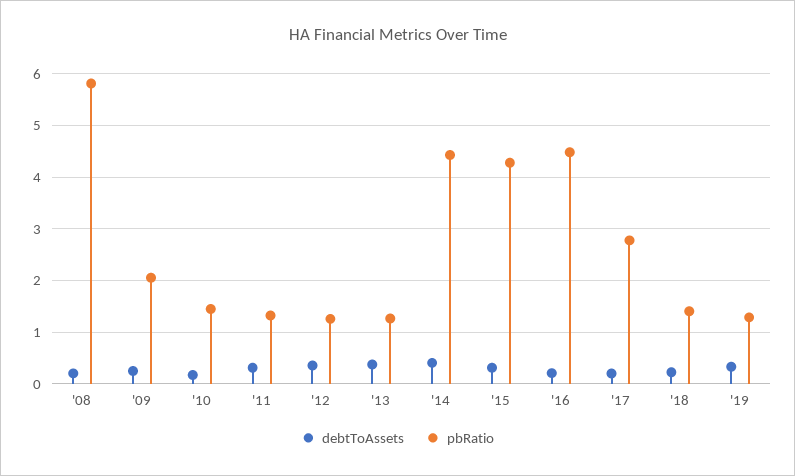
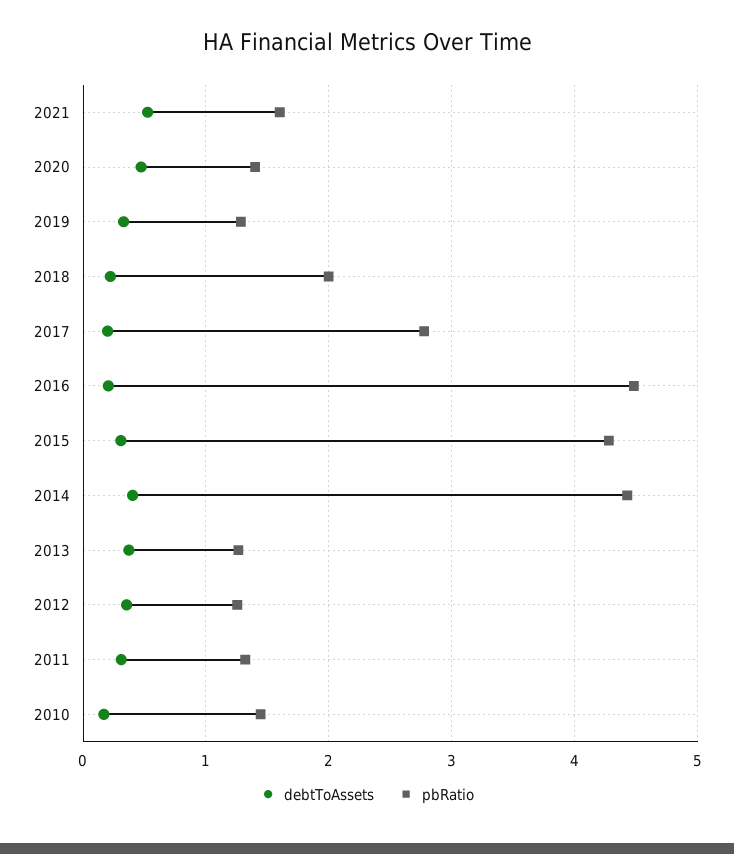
debtToAssets, '08: 0.2 -> none
pbRatio, '08: 5.8 -> none
debtToAssets, '09: 0.2 -> none
pbRatio, '09: 2 -> none
pbRatio, '18: 1.4 -> 2
debtToAssets, 2021: none -> 0.5
pbRatio, 2021: none -> 1.6
debtToAssets, 2020: none -> 0.5
pbRatio, 2020: none -> 1.4

